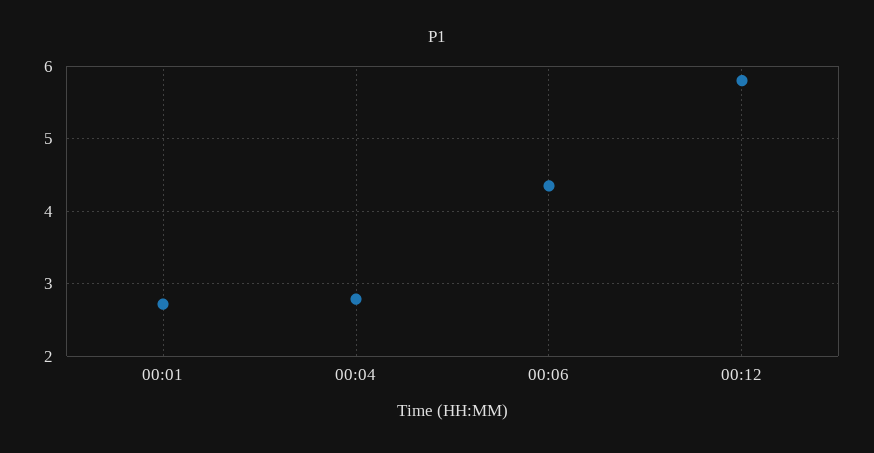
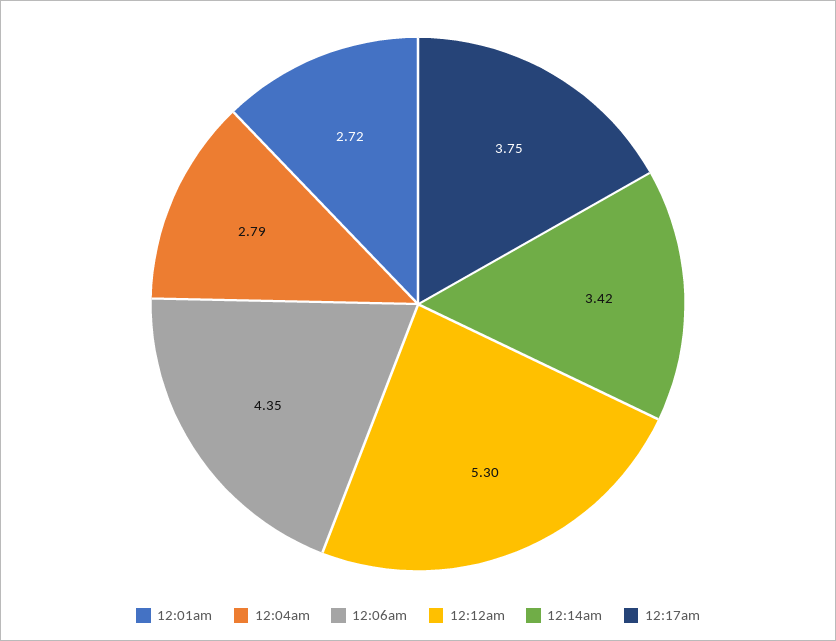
00:12: 5.8 -> 5.3
12:14am: none -> 3.42
12:17am: none -> 3.75

